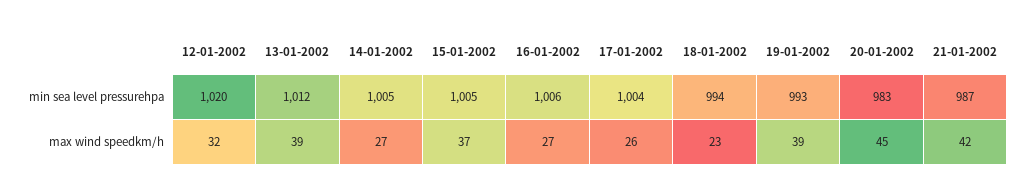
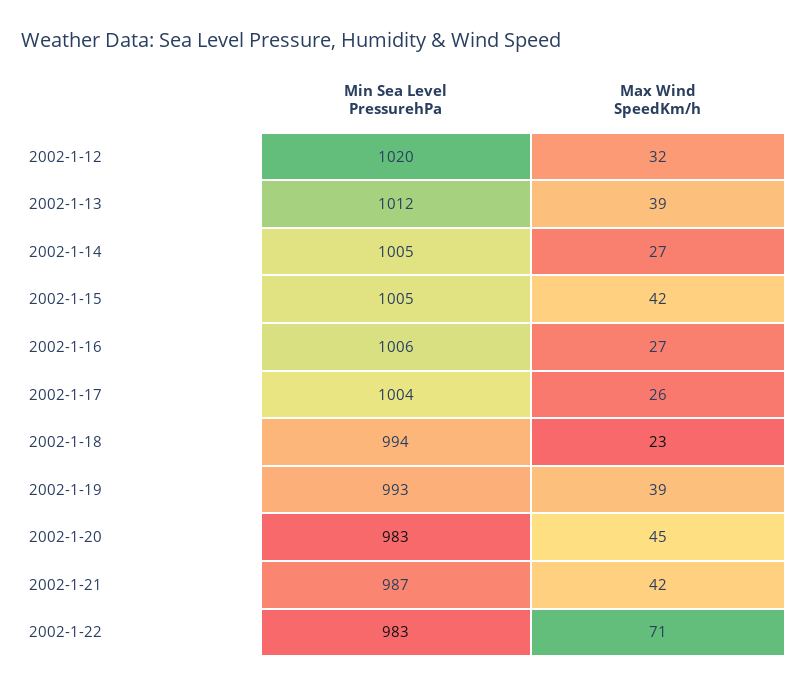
15-01-2002, max wind speedkm/h: 37 -> 42
2002-1-22, min sea level pressurehpa: none -> 983
2002-1-22, max wind speedkm/h: none -> 71

